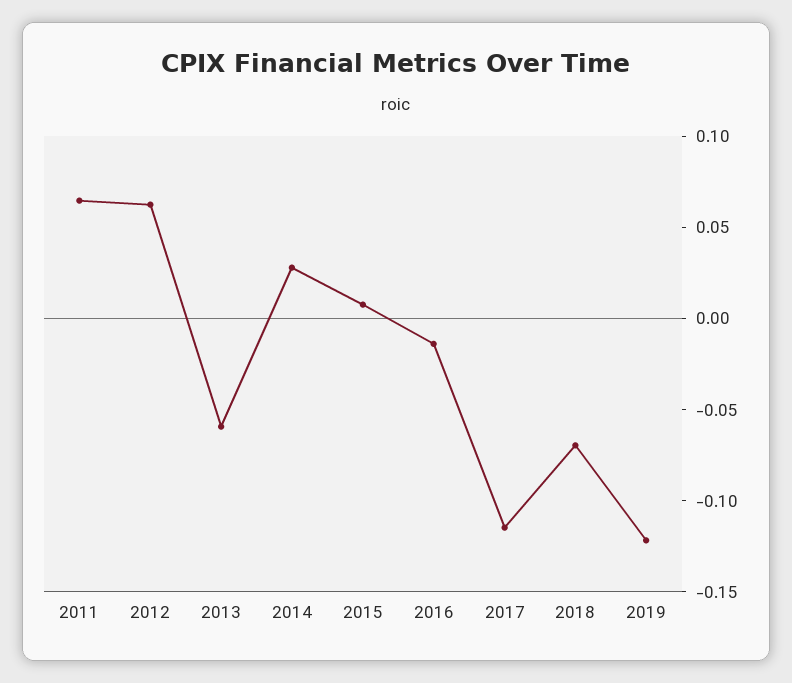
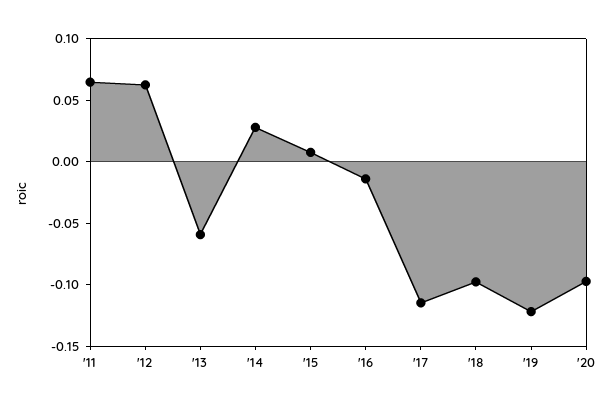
2018: -0.07 -> -0.1
'20: none -> -0.1

